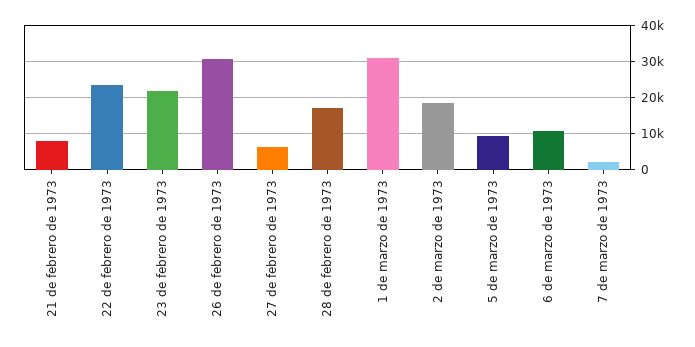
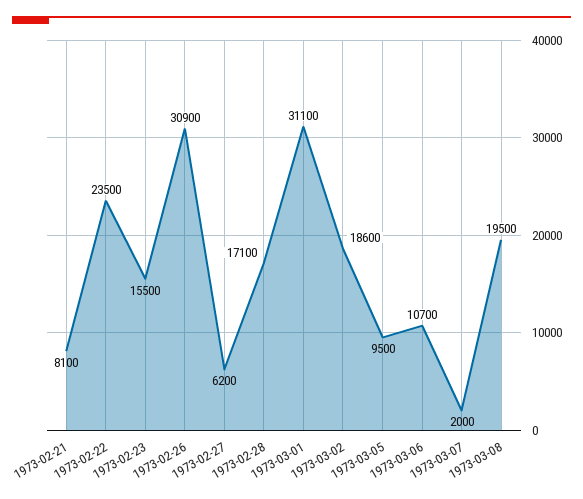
23 de febrero de 1973: 22000 -> 15500
1973-03-08: none -> 19500

